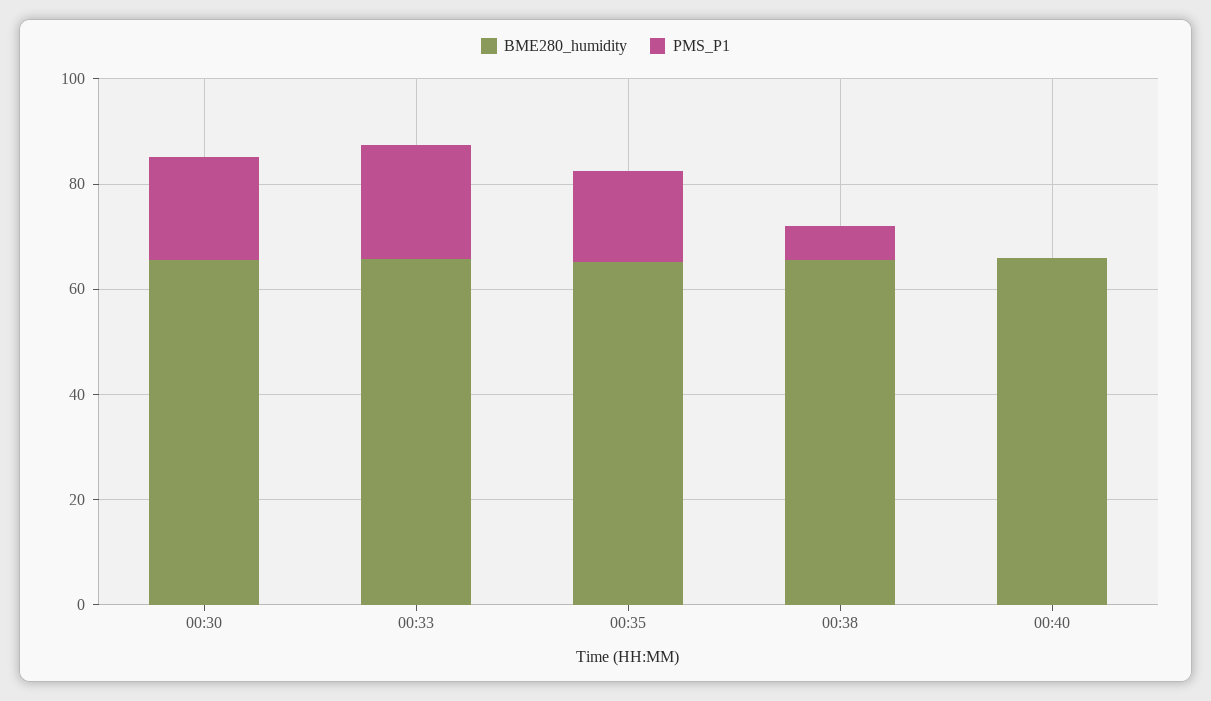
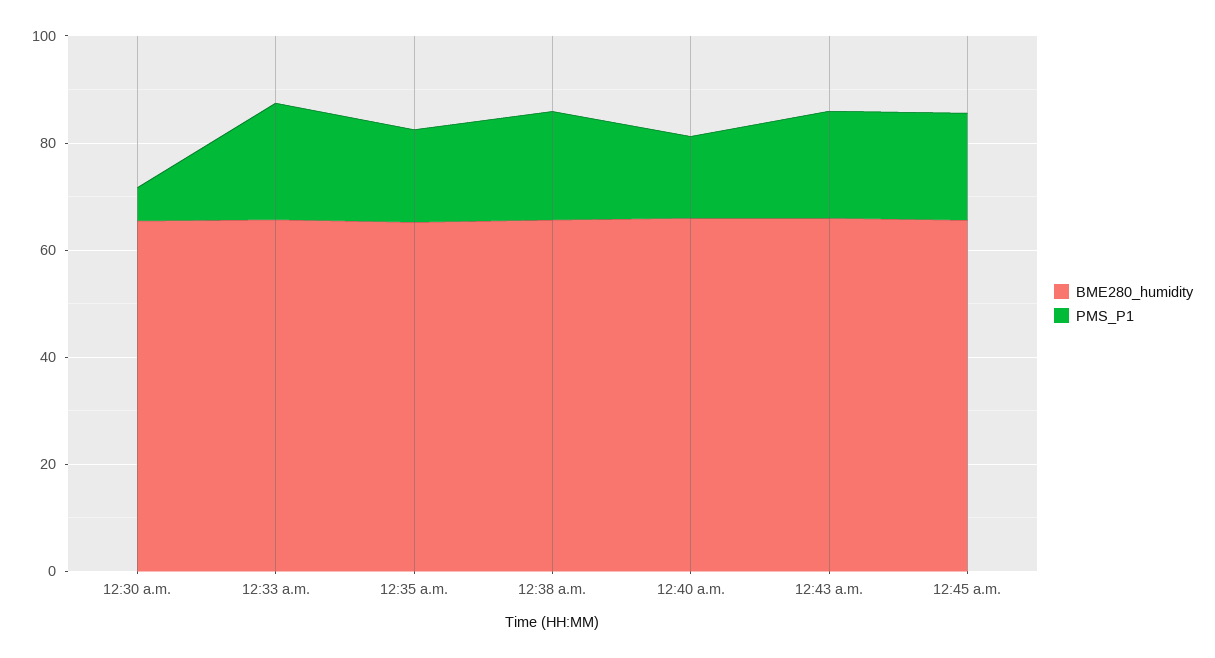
PMS_P1, 00:30: 20 -> 5
PMS_P1, 00:38: 5 -> 20
PMS_P1, 00:40: 0 -> 15
BME280_humidity, 12:43 a.m.: none -> 65
PMS_P1, 12:43 a.m.: none -> 20
BME280_humidity, 12:45 a.m.: none -> 65
PMS_P1, 12:45 a.m.: none -> 20

